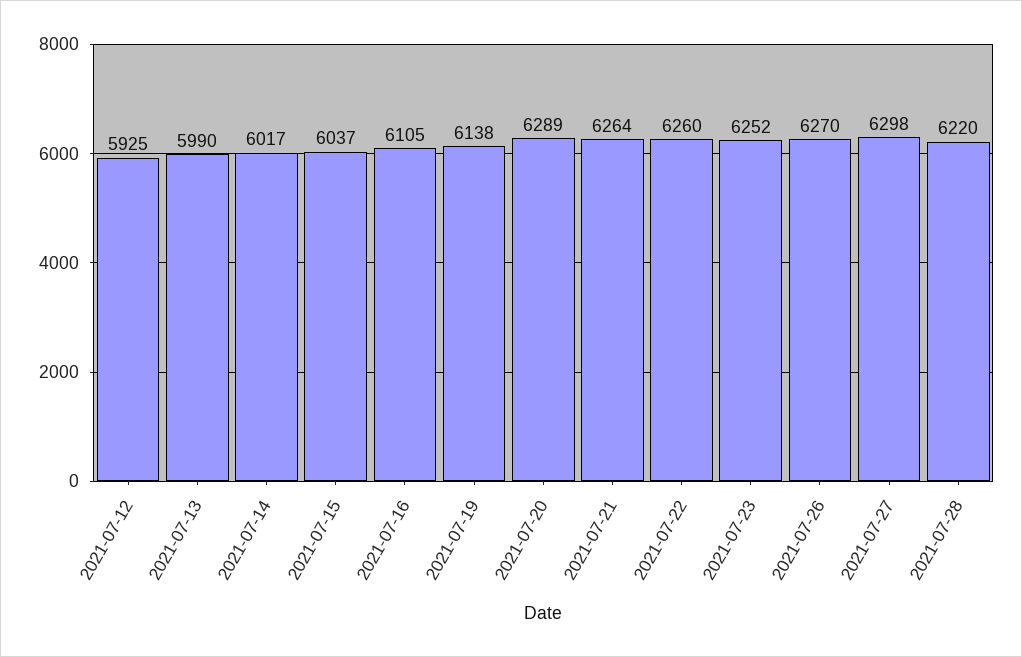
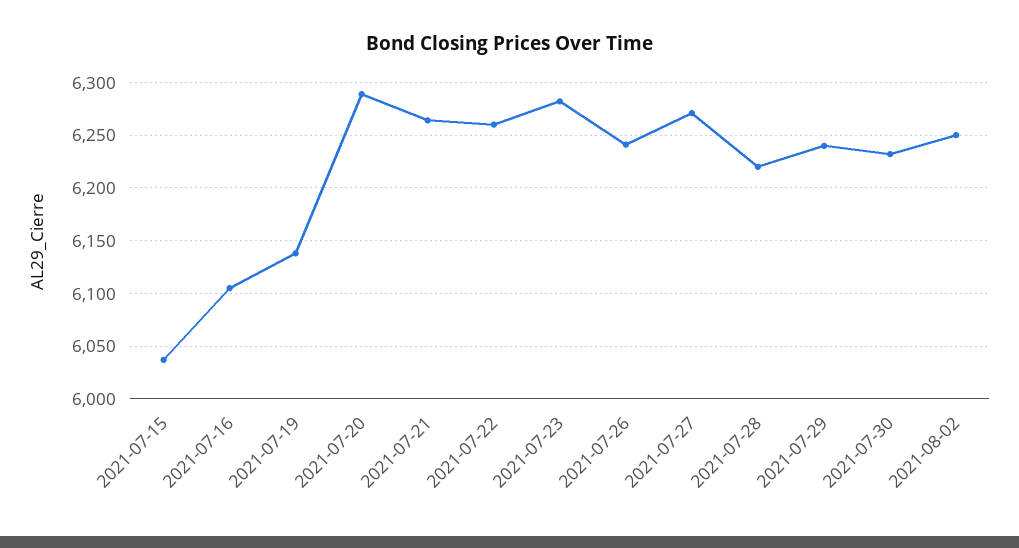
2021-07-12: 5925 -> none
2021-07-13: 5990 -> none
2021-07-14: 6017 -> none
2021-07-23: 6252 -> 6280
2021-07-26: 6270 -> 6240
2021-07-27: 6298 -> 6270
2021-07-29: none -> 6240
2021-07-30: none -> 6230
2021-08-02: none -> 6250

